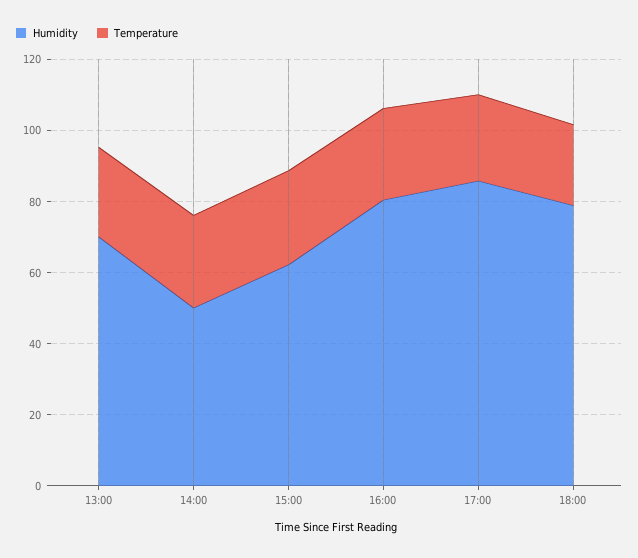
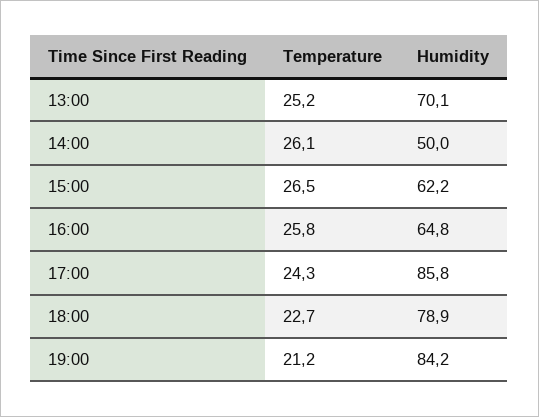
Humidity, 16:00: 80 -> 64.8
Temperature, 19:00: none -> 21.2
Humidity, 19:00: none -> 84.2

